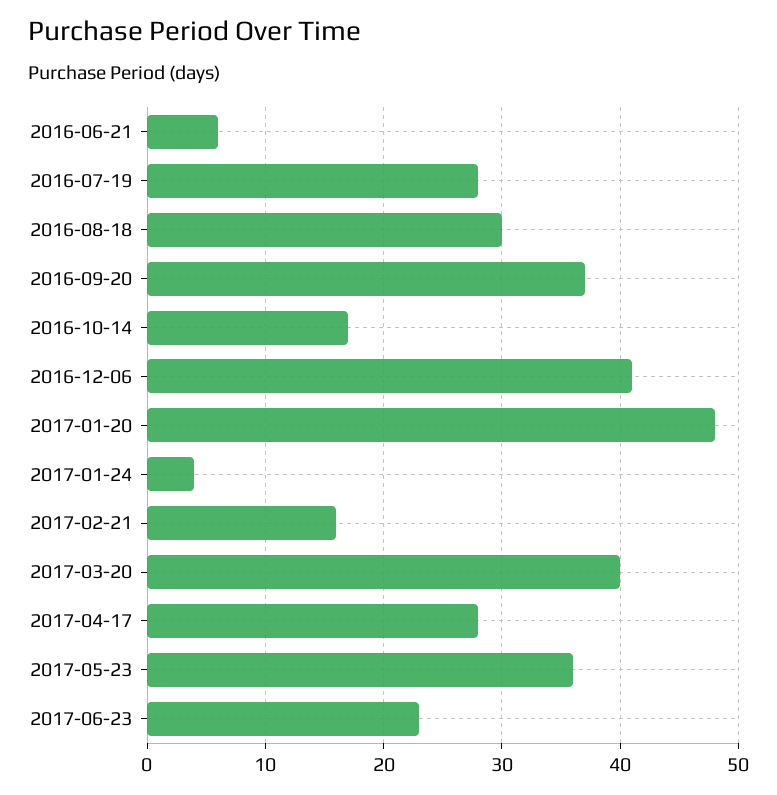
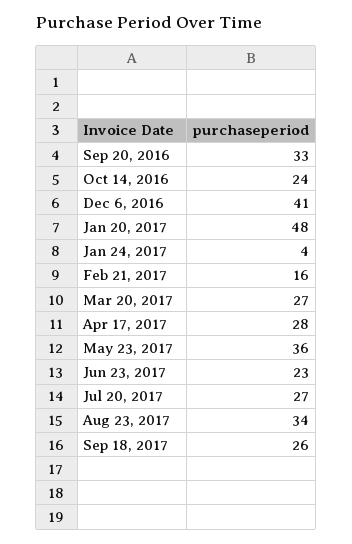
2016-06-21: 6 -> none
2016-07-19: 28 -> none
2016-08-18: 30 -> none
2016-09-20: 37 -> 33
2016-10-14: 17 -> 24
2017-03-20: 40 -> 27
Jul 20, 2017: none -> 27
Aug 23, 2017: none -> 34
Sep 18, 2017: none -> 26

